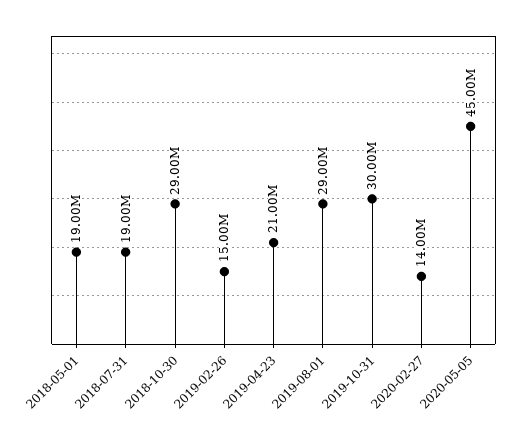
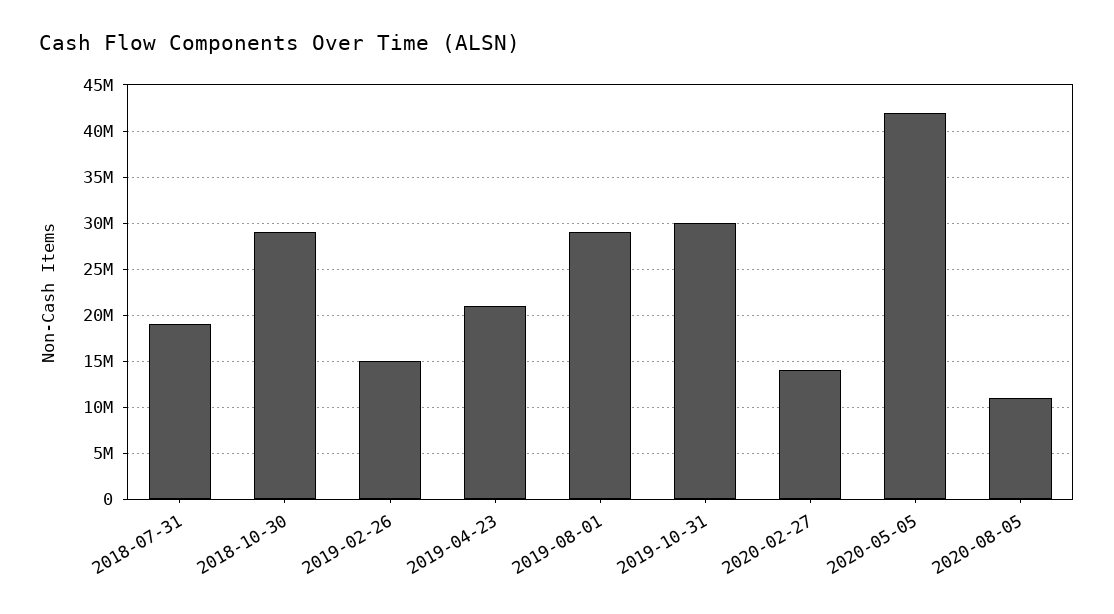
2018-05-01: 19000000 -> none
2020-05-05: 45000000 -> 42000000
2020-08-05: none -> 11000000

